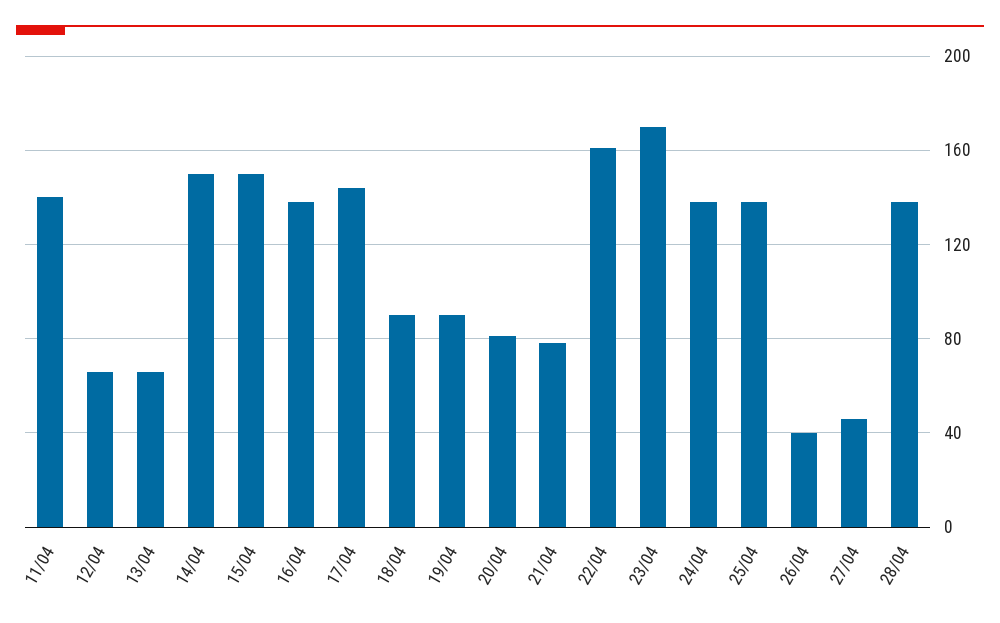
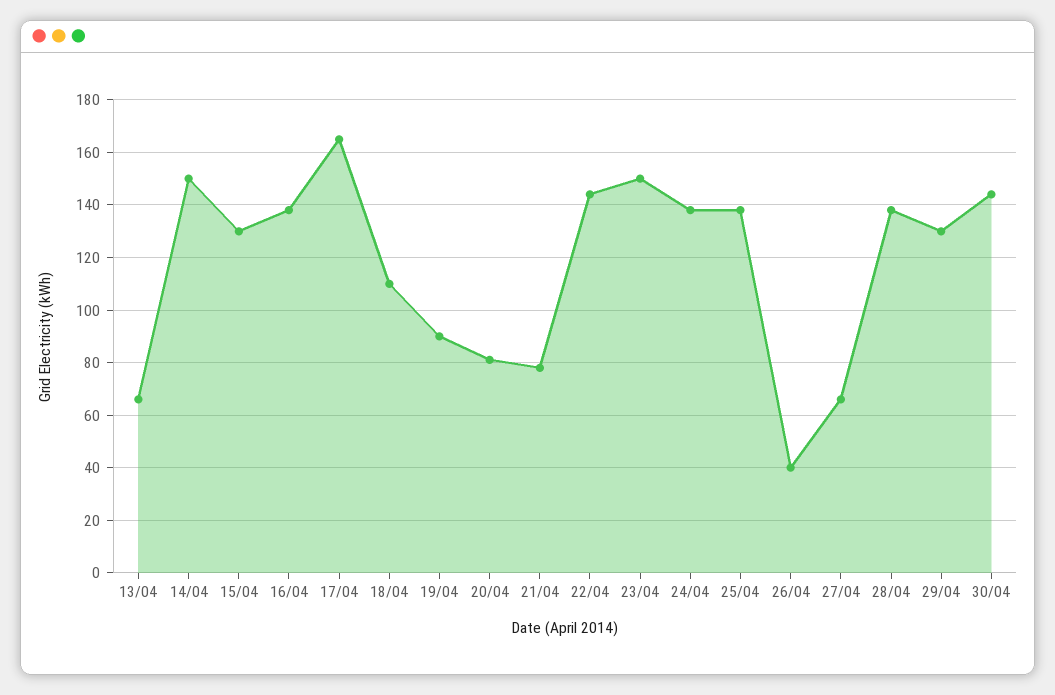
11/04: 140 -> none
12/04: 65 -> none
15/04: 150 -> 130
17/04: 145 -> 165
18/04: 90 -> 110
22/04: 160 -> 145
23/04: 170 -> 150
27/04: 45 -> 65
29/04: none -> 130
30/04: none -> 145

